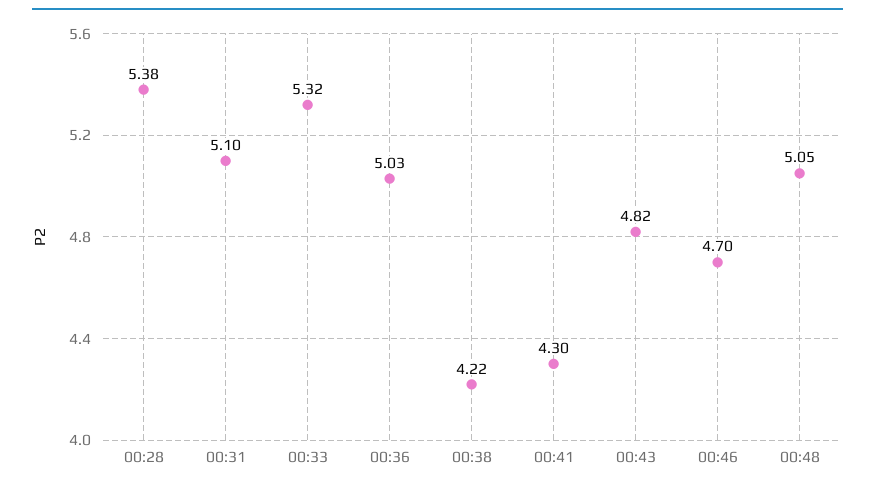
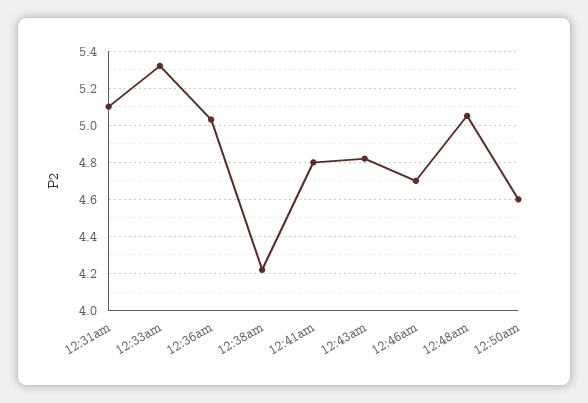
00:28: 5.38 -> none
00:41: 4.3 -> 4.8
12:50am: none -> 4.6

